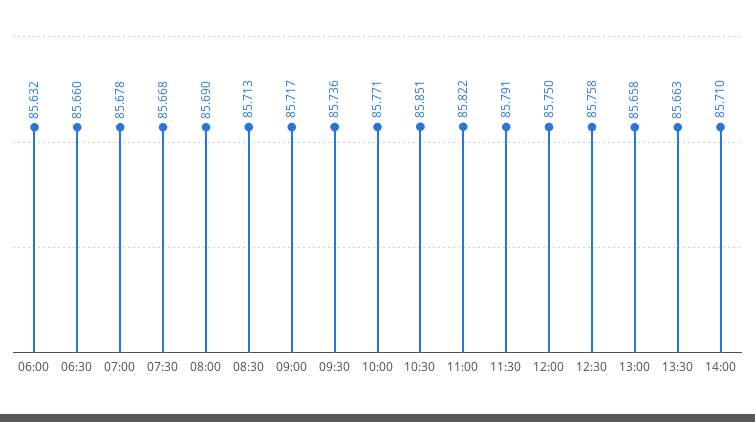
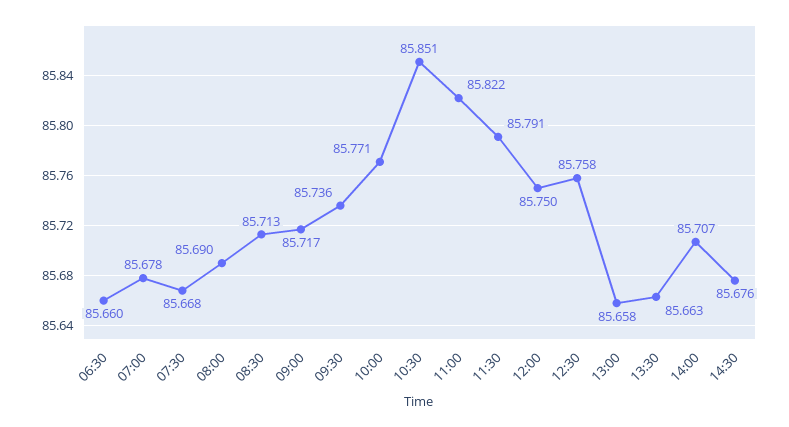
06:00: 85.632 -> none
14:00: 85.71 -> 85.707
14:30: none -> 85.676

